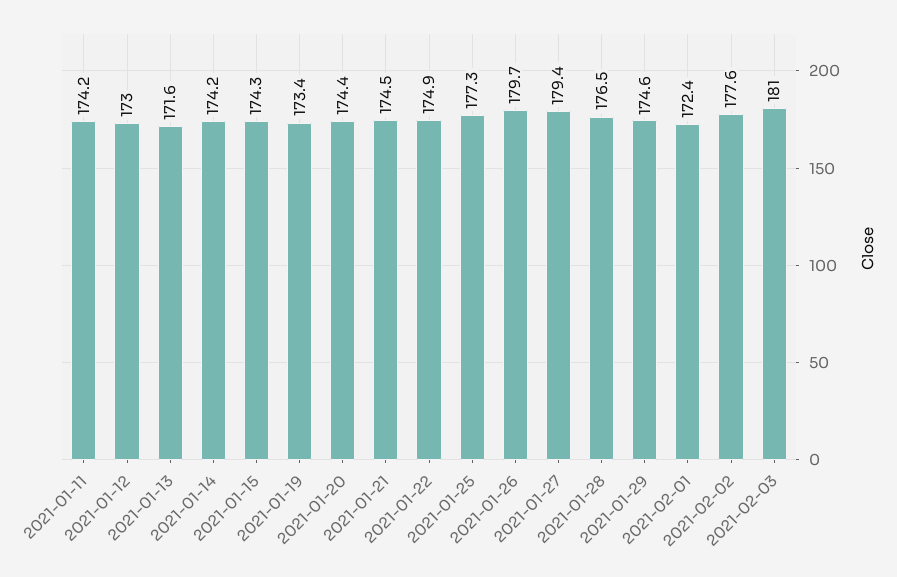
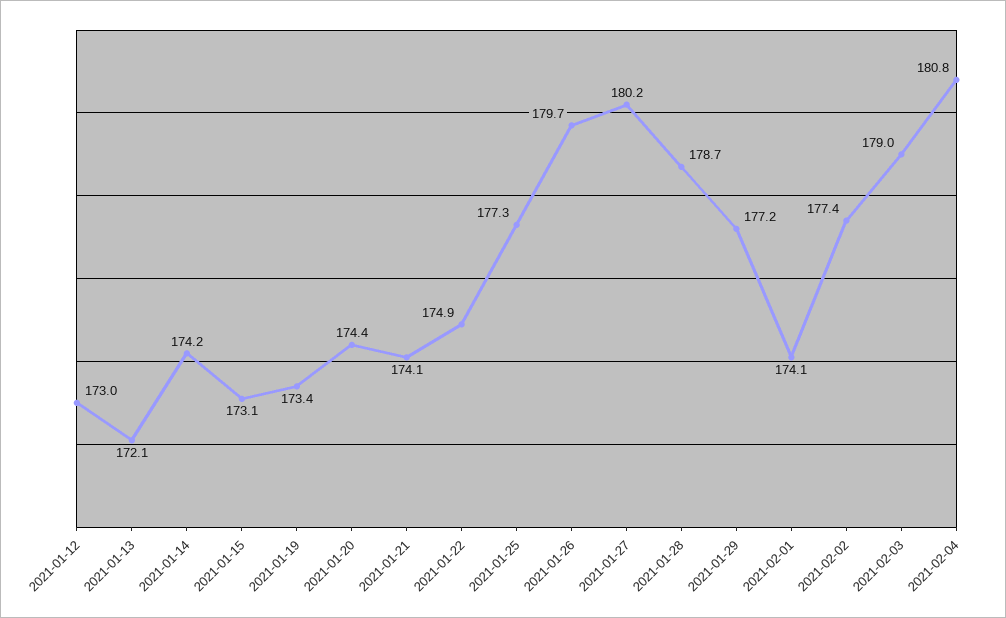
2021-01-11: 174.2 -> none
2021-01-13: 171.6 -> 172.1
2021-01-15: 174.3 -> 173.1
2021-01-21: 174.5 -> 174.1
2021-01-27: 179.4 -> 180.2
2021-01-28: 176.5 -> 178.7
2021-01-29: 174.6 -> 177.2
2021-02-01: 172.4 -> 174.1
2021-02-02: 177.6 -> 177.4
2021-02-03: 181 -> 179
2021-02-04: none -> 180.8

